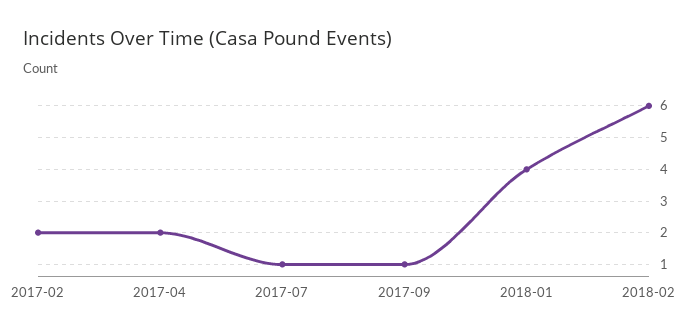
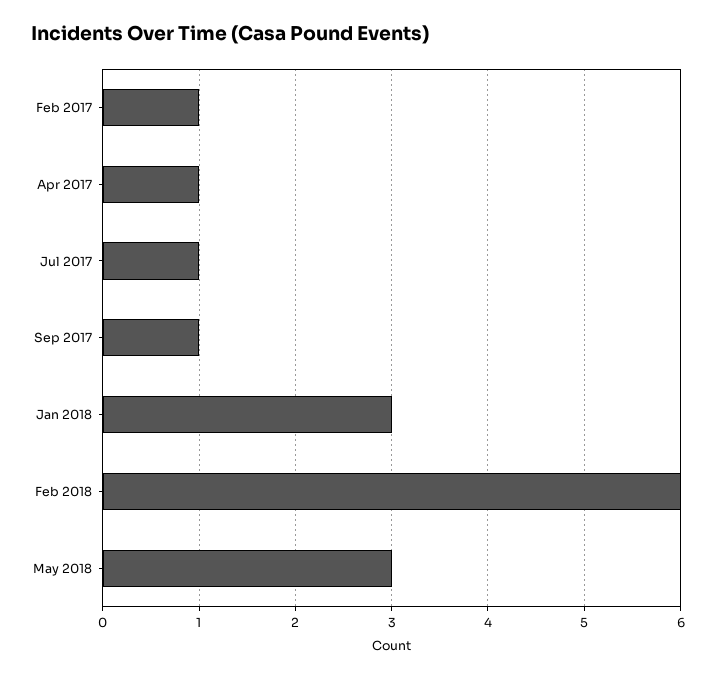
2017-02: 2 -> 1
2017-04: 2 -> 1
2018-01: 4 -> 3
May 2018: none -> 3

